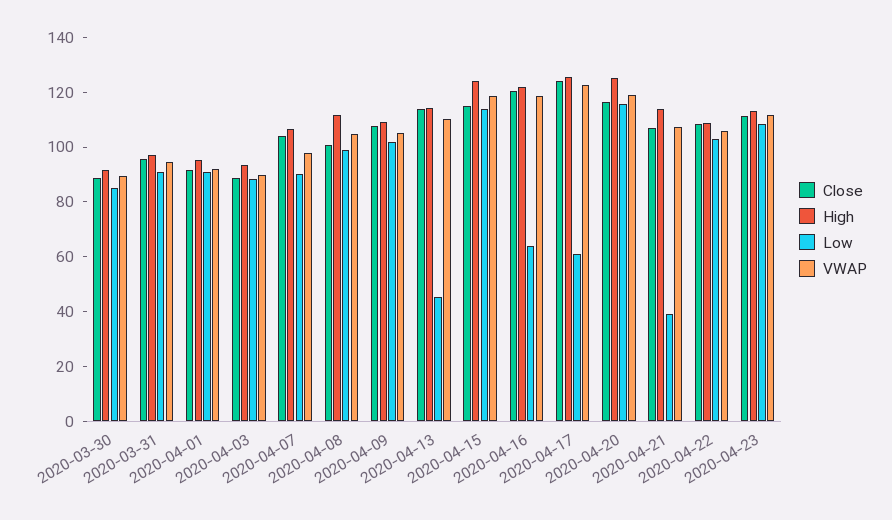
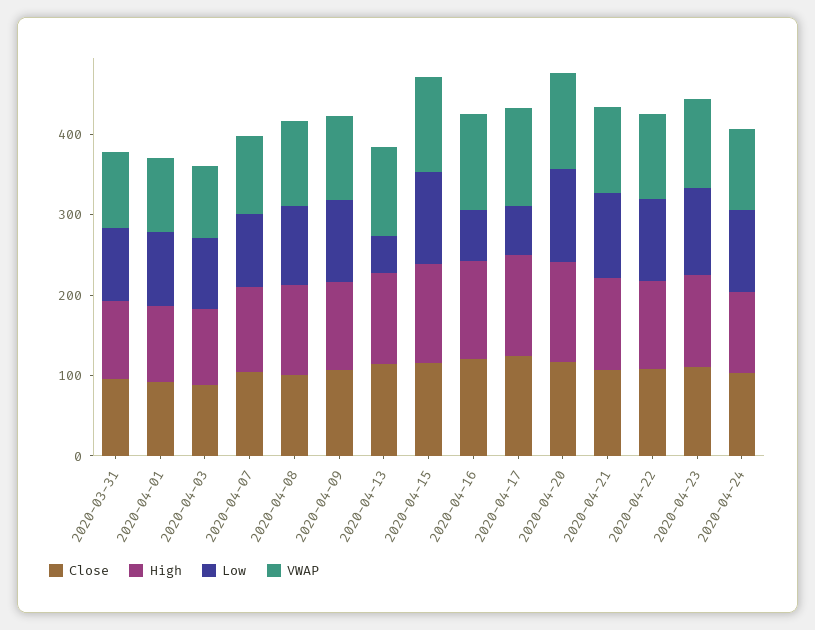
Close, 2020-03-30: 90 -> none
High, 2020-03-30: 90 -> none
Low, 2020-03-30: 85 -> none
VWAP, 2020-03-30: 90 -> none
Low, 2020-04-21: 40 -> 100
Close, 2020-04-24: none -> 100
High, 2020-04-24: none -> 100
Low, 2020-04-24: none -> 100
VWAP, 2020-04-24: none -> 100

